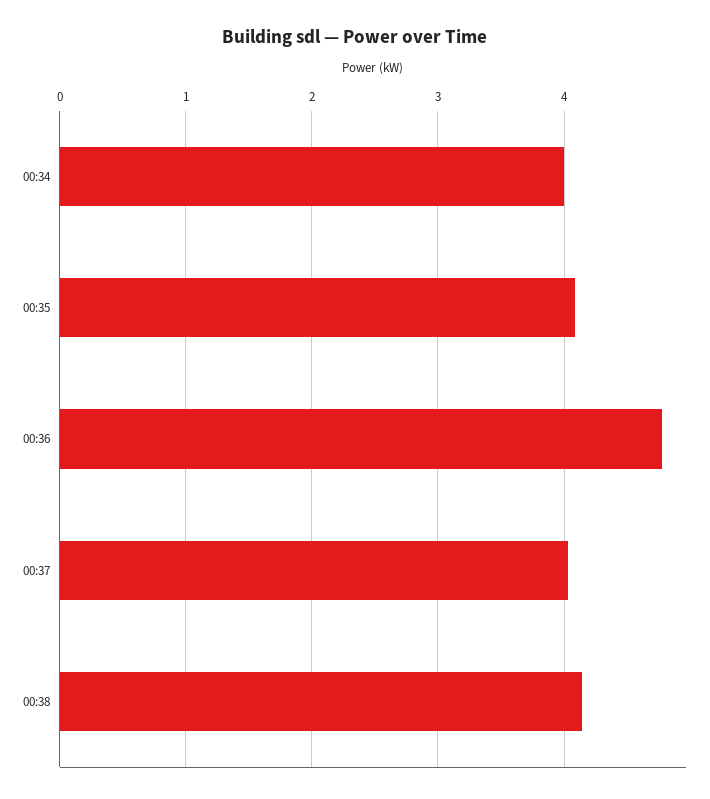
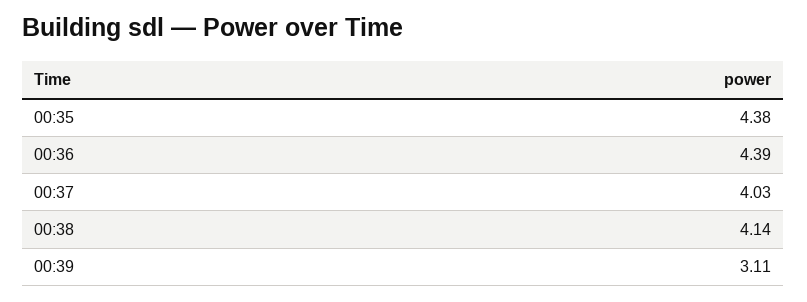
00:34: 4 -> none
00:35: 4.1 -> 4.38
00:36: 4.8 -> 4.39
00:39: none -> 3.11

